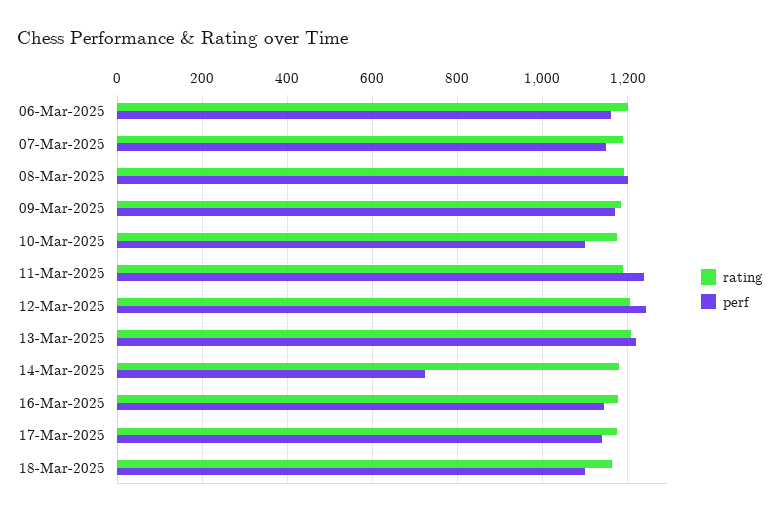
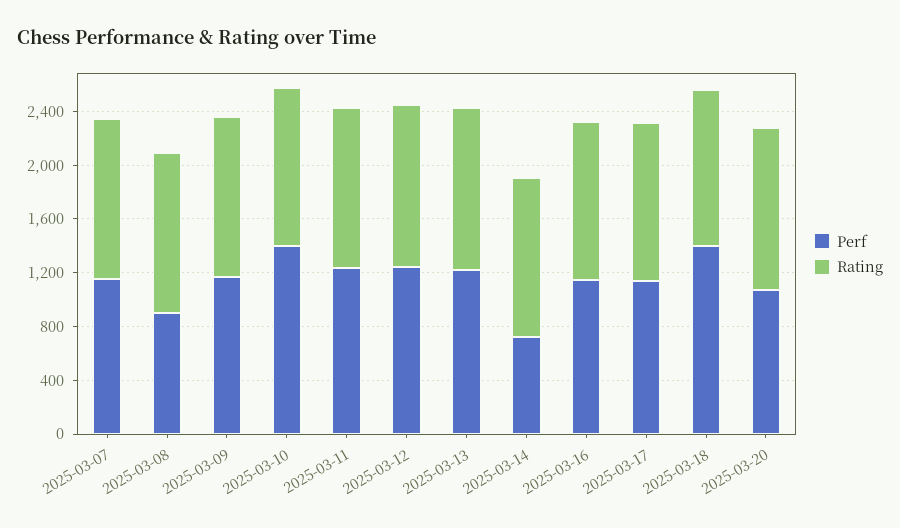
rating, 06-Mar-2025: 1200 -> none
perf, 06-Mar-2025: 1160 -> none
perf, 08-Mar-2025: 1200 -> 900
perf, 10-Mar-2025: 1100 -> 1400
perf, 18-Mar-2025: 1100 -> 1400
perf, 2025-03-20: none -> 1100
rating, 2025-03-20: none -> 1200

